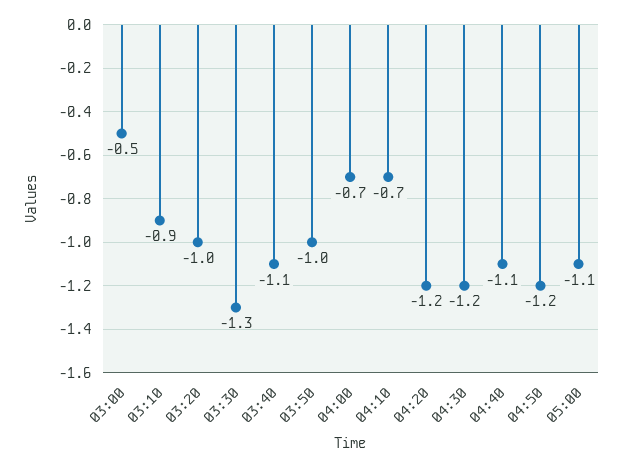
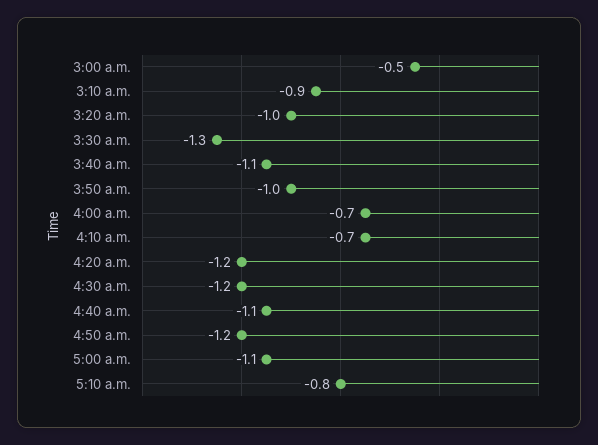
5:10 a.m.: none -> -0.8

